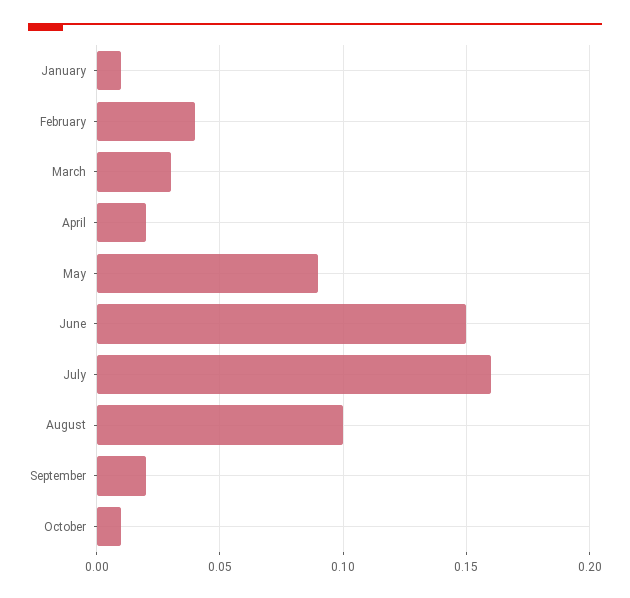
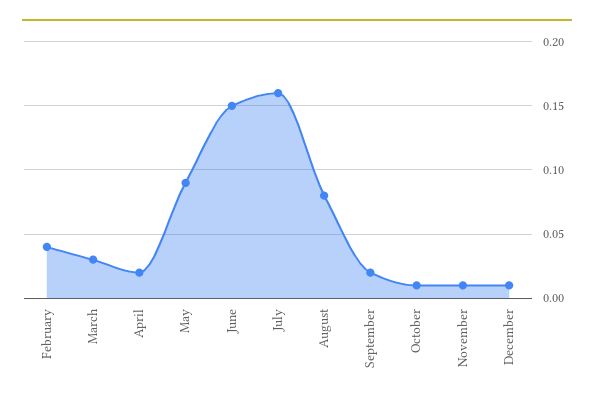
January: 0.01 -> none
August: 0.1 -> 0.08
November: none -> 0.01
December: none -> 0.01

